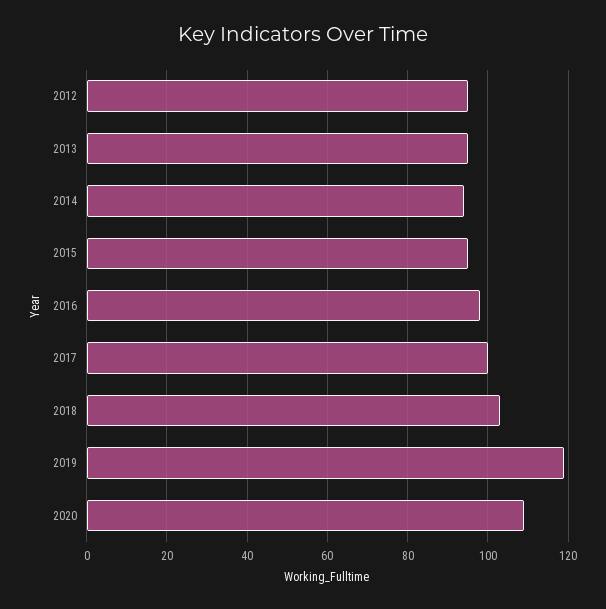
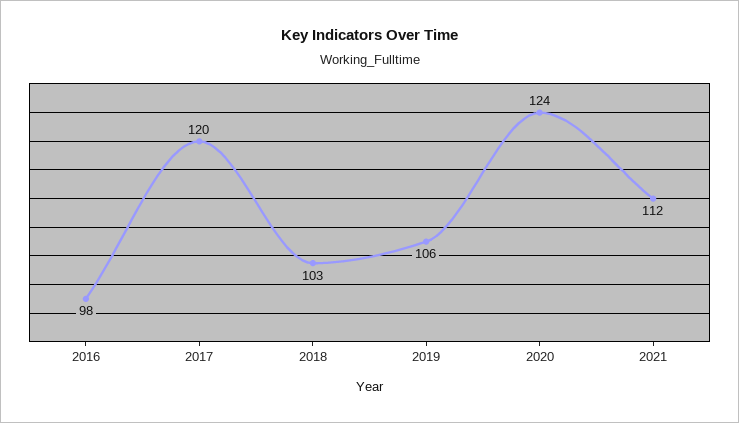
2012: 95 -> none
2013: 95 -> none
2014: 95 -> none
2015: 95 -> none
2017: 100 -> 120
2019: 120 -> 106
2020: 110 -> 124
2021: none -> 112

